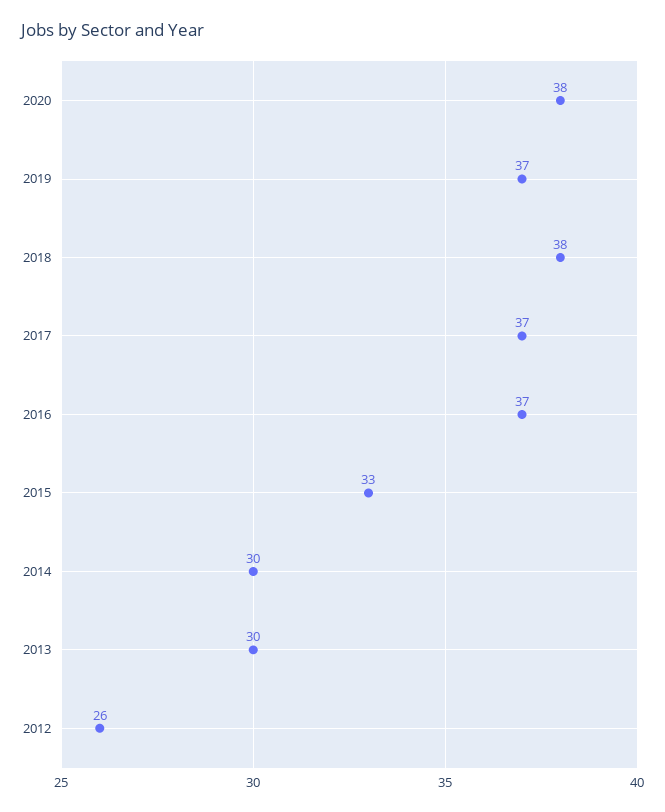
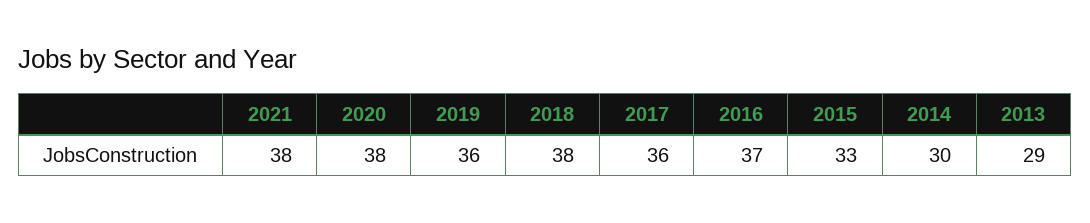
2019: 37 -> 36
2017: 37 -> 36
2013: 30 -> 29
2012: 26 -> none
2021: none -> 38

